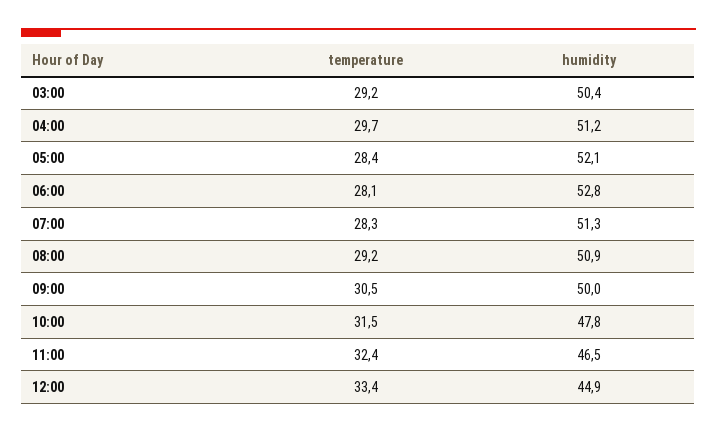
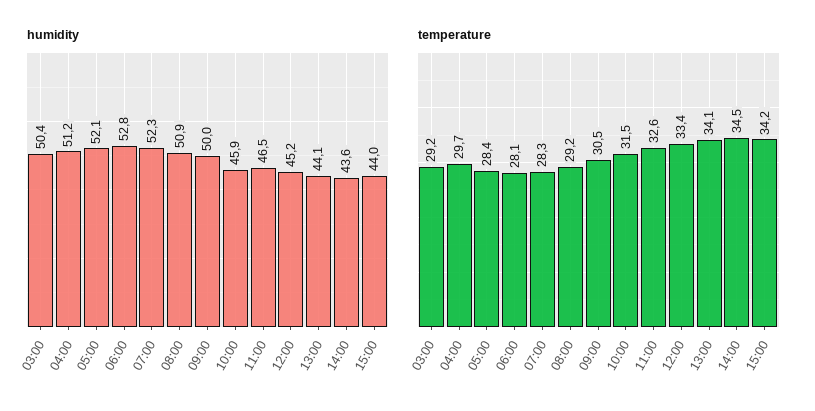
humidity, 07:00: 51.3 -> 52.3
humidity, 10:00: 47.8 -> 45.9
temperature, 11:00: 32.4 -> 32.6
humidity, 12:00: 44.9 -> 45.2
humidity, 13:00: none -> 44.1
humidity, 14:00: none -> 43.6
humidity, 15:00: none -> 44
temperature, 13:00: none -> 34.1
temperature, 14:00: none -> 34.5
temperature, 15:00: none -> 34.2

